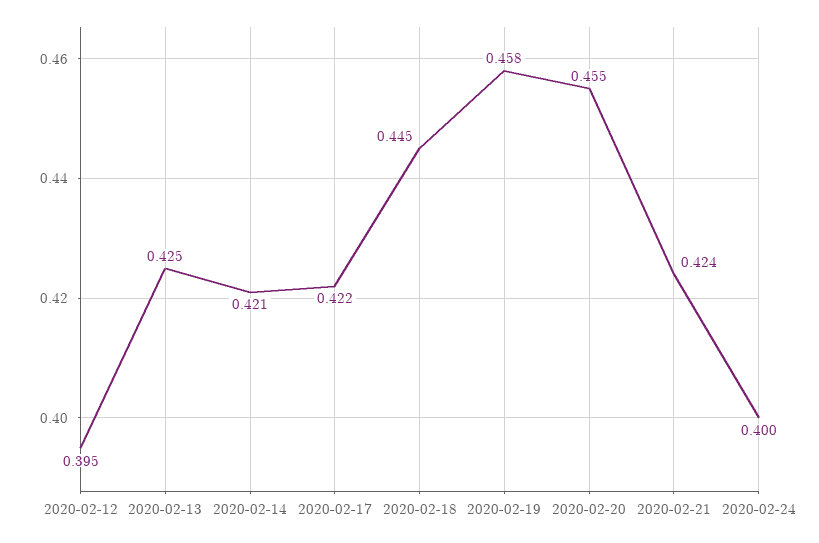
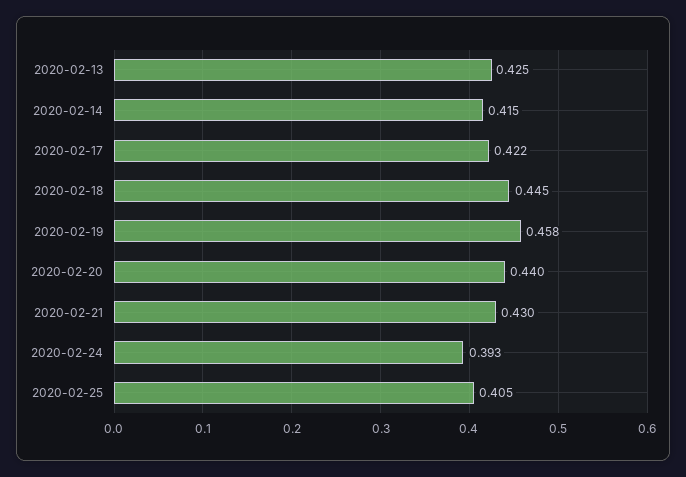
2020-02-12: 0.395 -> none
2020-02-14: 0.421 -> 0.415
2020-02-20: 0.455 -> 0.44
2020-02-21: 0.424 -> 0.43
2020-02-24: 0.4 -> 0.393
2020-02-25: none -> 0.405

